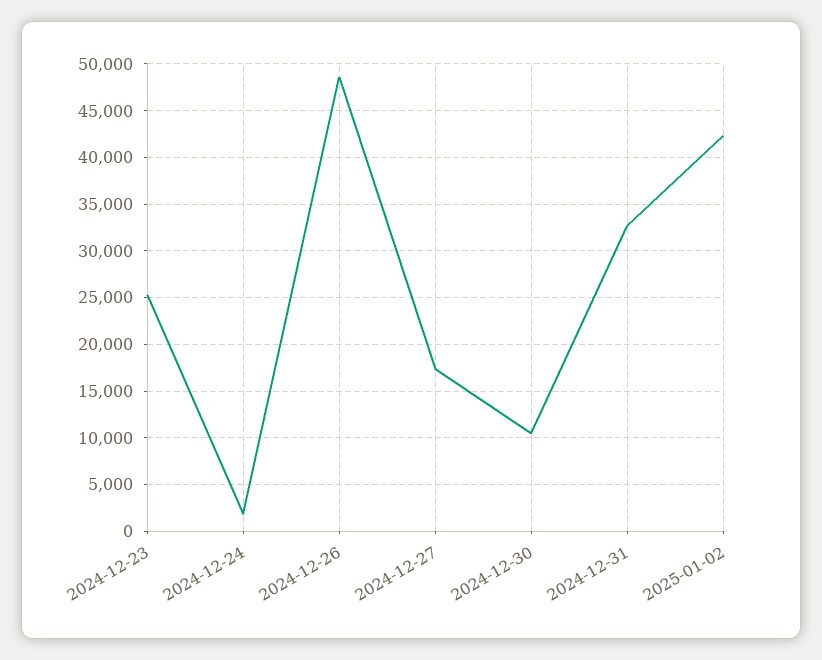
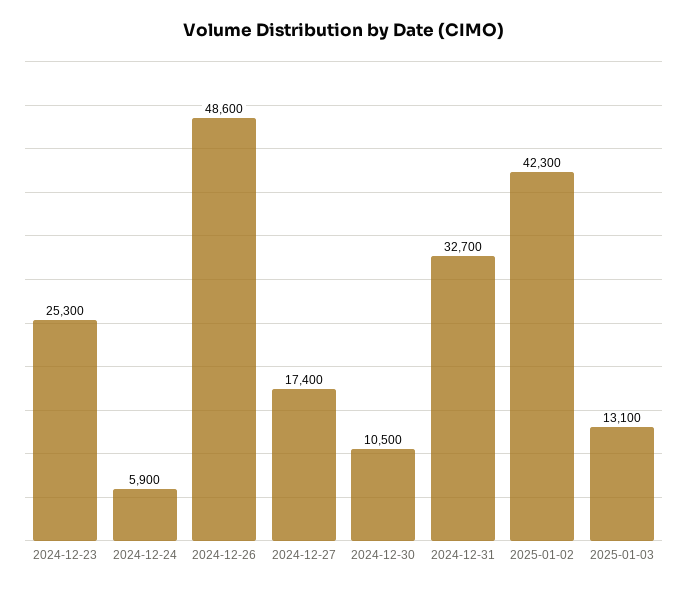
2024-12-24: 2000 -> 5900
2025-01-03: none -> 13100

